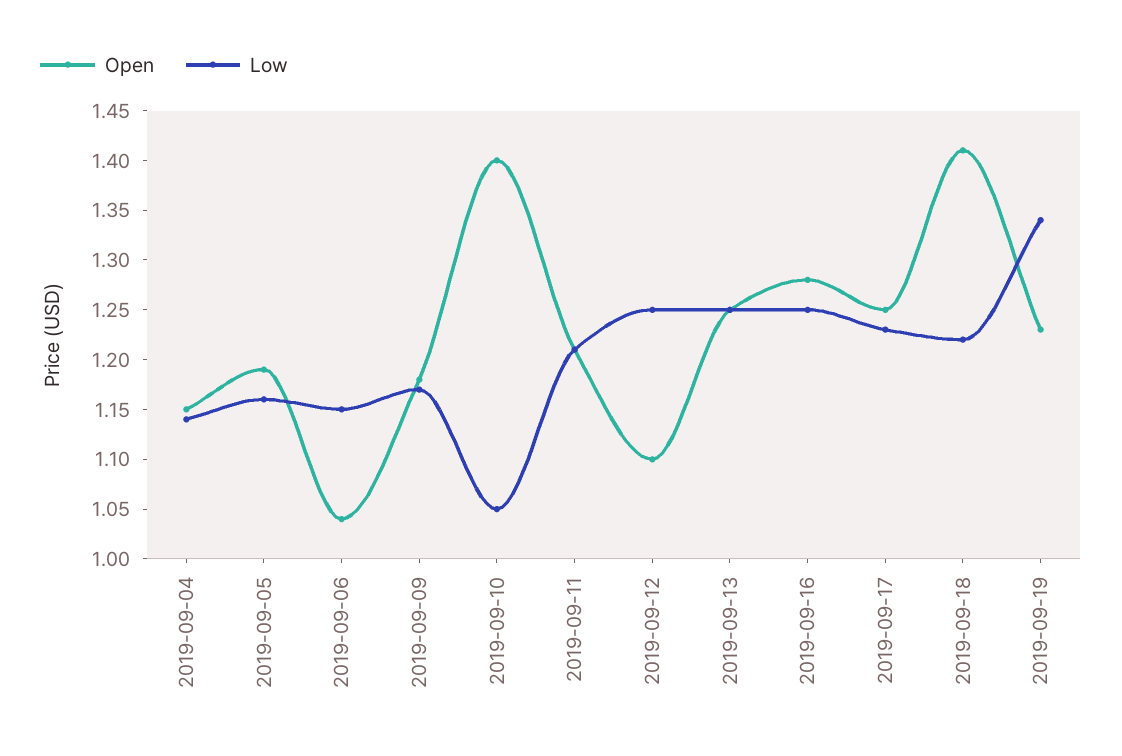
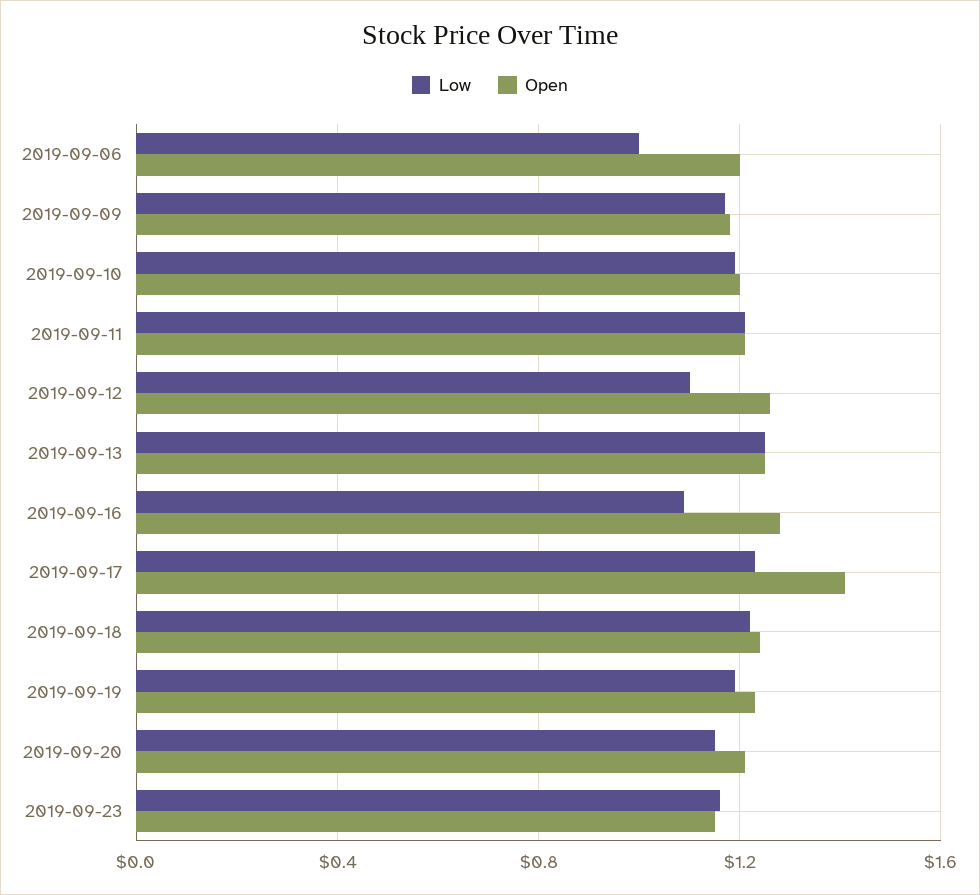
Open, 2019-09-04: 1.15 -> none
Low, 2019-09-04: 1.14 -> none
Open, 2019-09-05: 1.19 -> none
Low, 2019-09-05: 1.16 -> none
Open, 2019-09-06: 1.04 -> 1.2
Low, 2019-09-06: 1.15 -> 1
Open, 2019-09-10: 1.4 -> 1.2
Low, 2019-09-10: 1.05 -> 1.2
Open, 2019-09-12: 1.1 -> 1.25
Low, 2019-09-12: 1.25 -> 1.1
Low, 2019-09-16: 1.25 -> 1.1
Open, 2019-09-17: 1.25 -> 1.4
Open, 2019-09-18: 1.41 -> 1.25
Low, 2019-09-19: 1.34 -> 1.2
Low, 2019-09-20: none -> 1.15
Open, 2019-09-20: none -> 1.2
Low, 2019-09-23: none -> 1.15
Open, 2019-09-23: none -> 1.15

